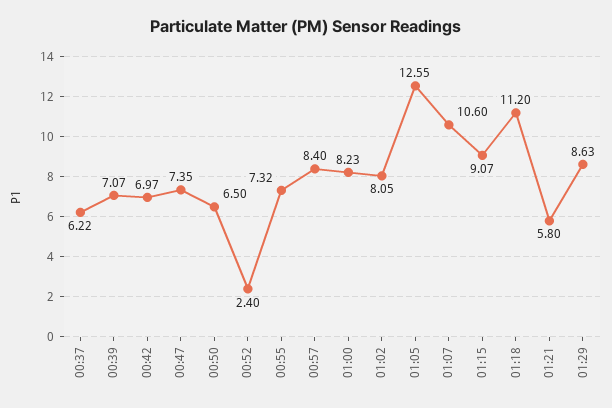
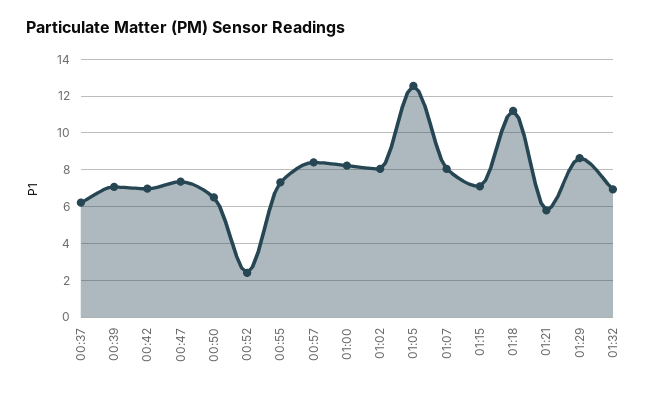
01:07: 10.6 -> 8
01:15: 9.07 -> 7
01:32: none -> 7

